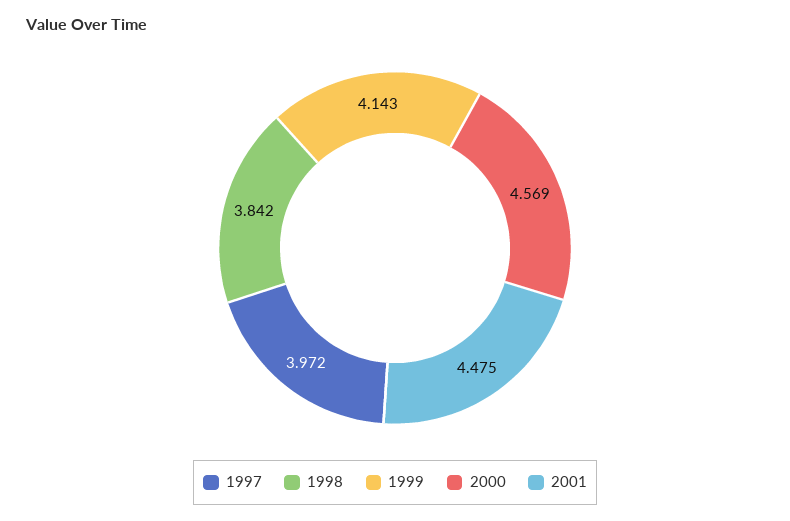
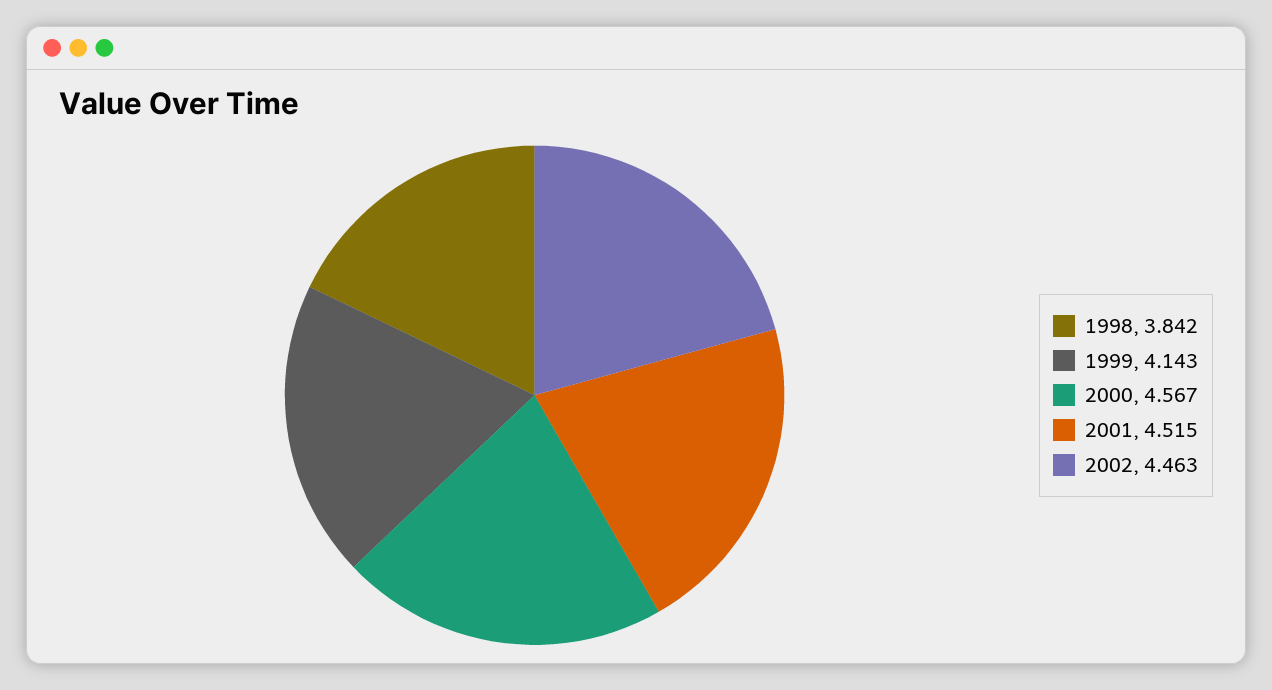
1997: 3.972 -> none
2000: 4.569 -> 4.567
2001: 4.475 -> 4.515
2002: none -> 4.463

